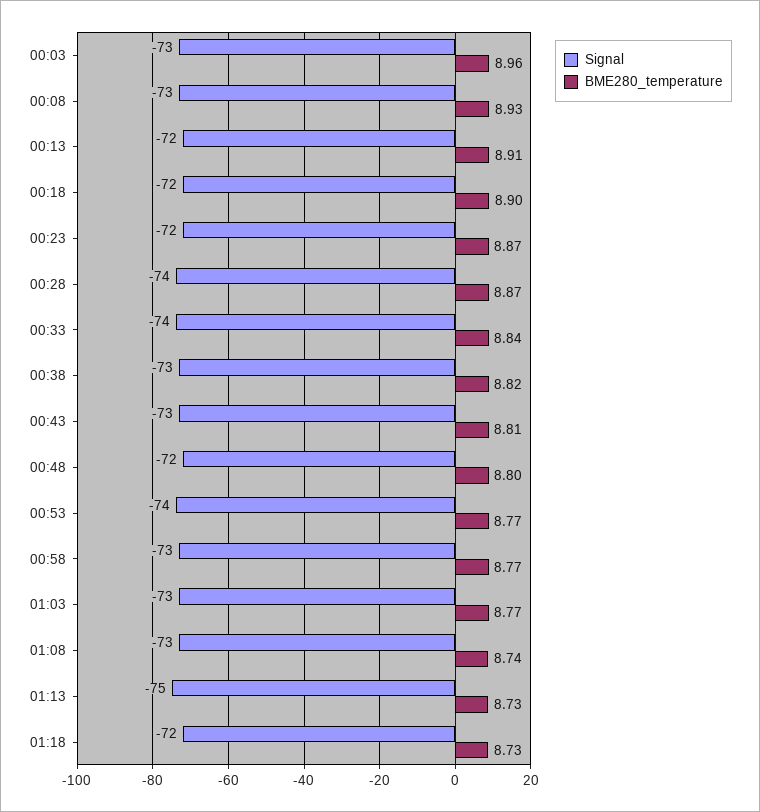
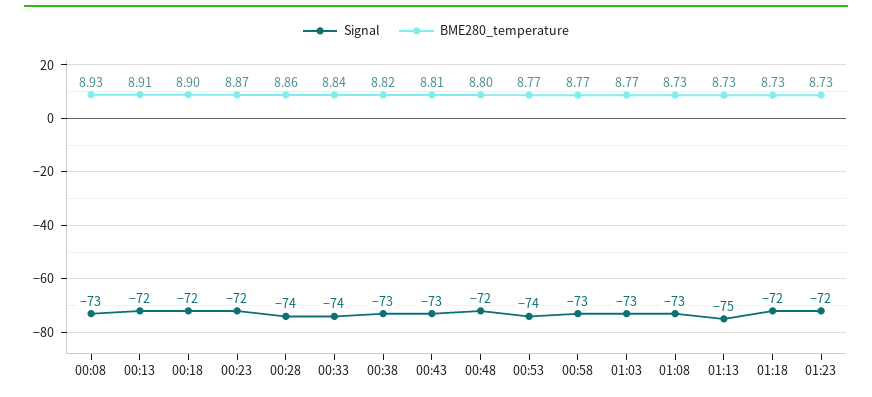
Signal, 00:03: -73 -> none
BME280_temperature, 00:03: 8.96 -> none
BME280_temperature, 00:28: 8.87 -> 8.86
BME280_temperature, 01:08: 8.74 -> 8.73
Signal, 01:23: none -> -72
BME280_temperature, 01:23: none -> 8.73

